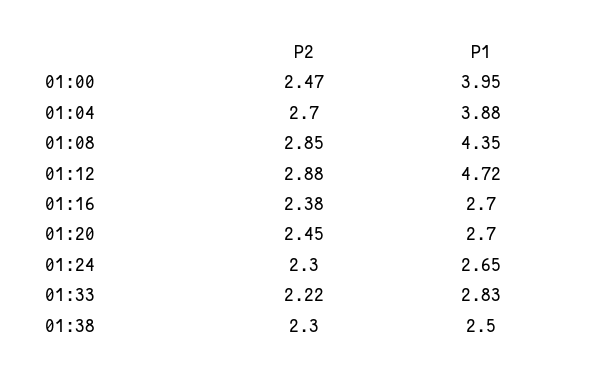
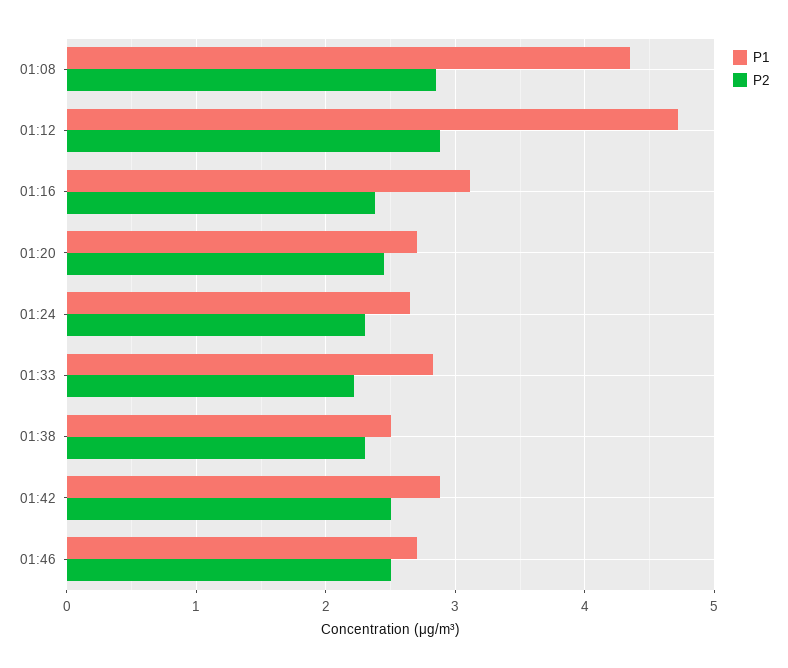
P2, 01:00: 2.47 -> none
P1, 01:00: 3.95 -> none
P2, 01:04: 2.7 -> none
P1, 01:04: 3.88 -> none
P1, 01:16: 2.7 -> 3.1
P1, 01:42: none -> 2.9
P2, 01:42: none -> 2.5
P1, 01:46: none -> 2.7
P2, 01:46: none -> 2.5

